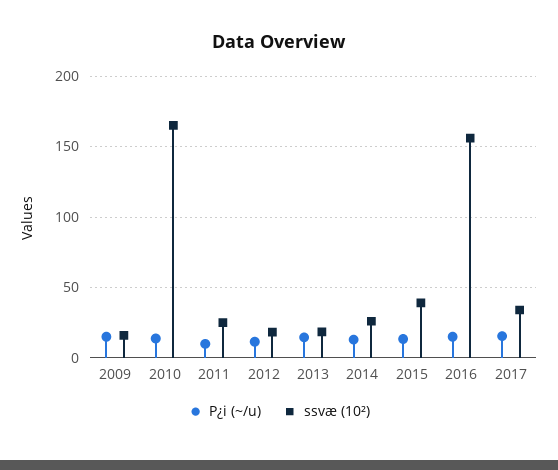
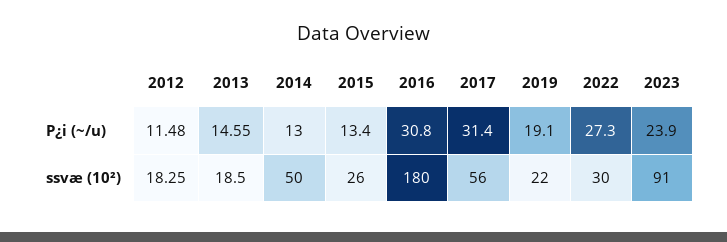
P¿i (~/u), 2009: 15 -> none
ssvæ (10²), 2009: 15 -> none
P¿i (~/u), 2010: 15 -> none
ssvæ (10²), 2010: 165 -> none
P¿i (~/u), 2011: 10 -> none
ssvæ (10²), 2011: 25 -> none
ssvæ (10²), 2014: 25 -> 50
ssvæ (10²), 2015: 40 -> 26
P¿i (~/u), 2016: 15 -> 30.8
ssvæ (10²), 2016: 155 -> 180
P¿i (~/u), 2017: 15 -> 31.4
ssvæ (10²), 2017: 35 -> 56
P¿i (~/u), 2019: none -> 19.1
P¿i (~/u), 2022: none -> 27.3
P¿i (~/u), 2023: none -> 23.9
ssvæ (10²), 2019: none -> 22
ssvæ (10²), 2022: none -> 30
ssvæ (10²), 2023: none -> 91

